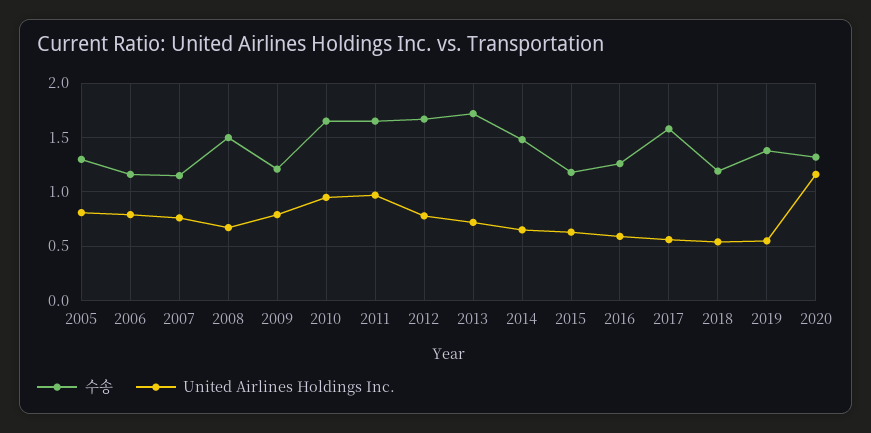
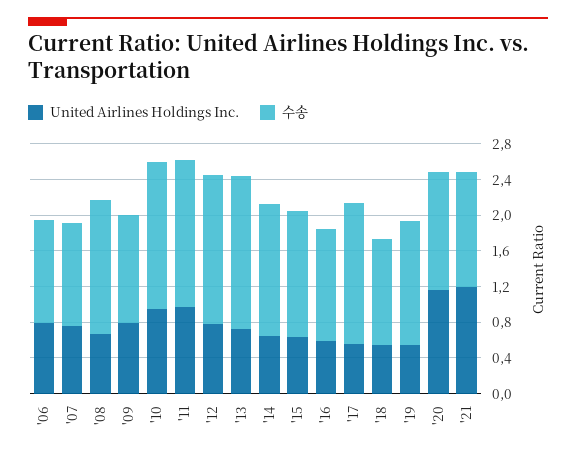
수송, 2005: 1.3 -> none
United Airlines Holdings Inc., 2005: 0.8 -> none
수송, 2015: 1.2 -> 1.4
United Airlines Holdings Inc., '21: none -> 1.2
수송, '21: none -> 1.3

